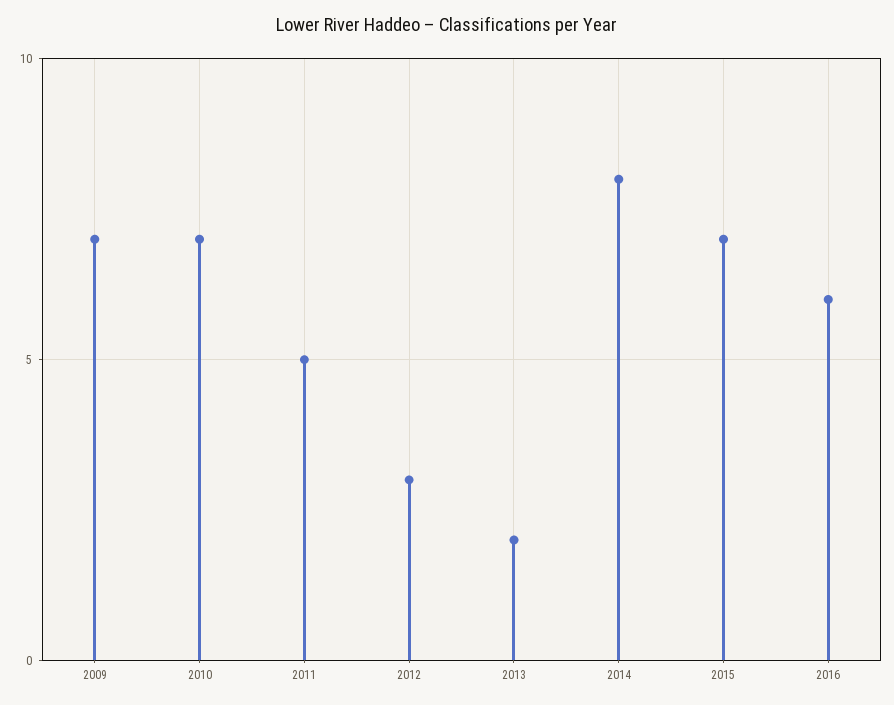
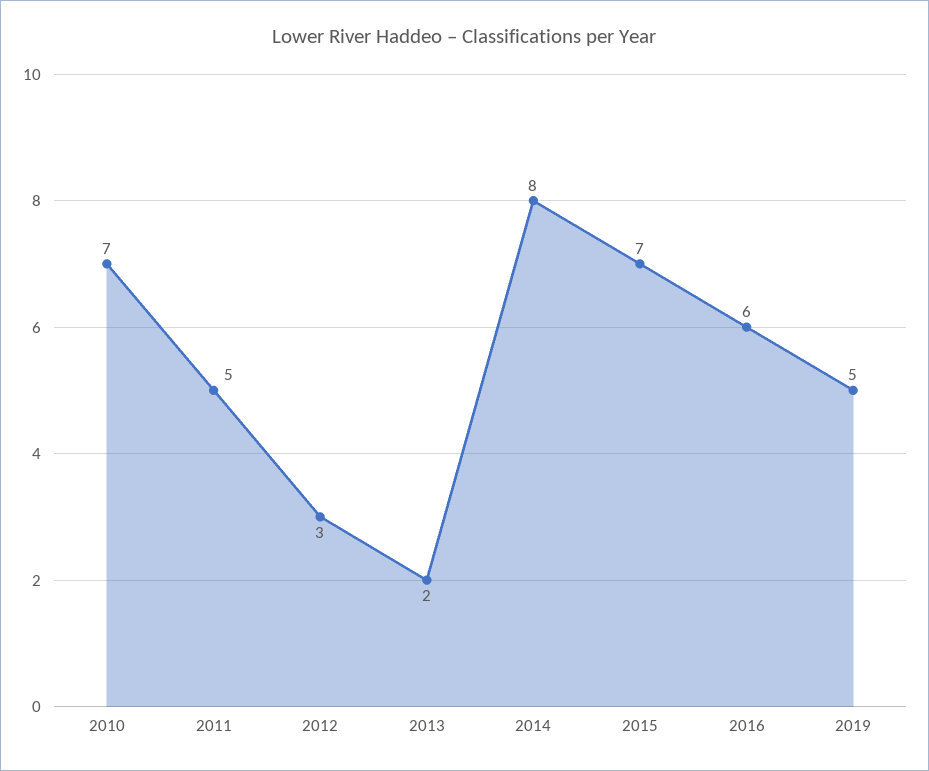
2009: 7 -> none
2019: none -> 5

